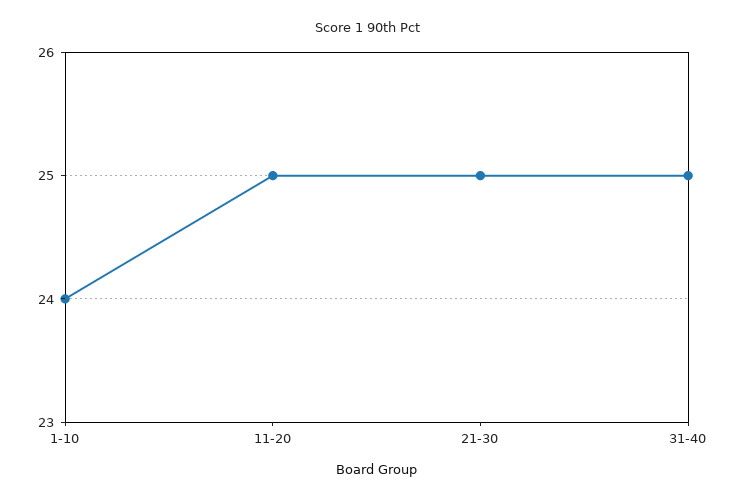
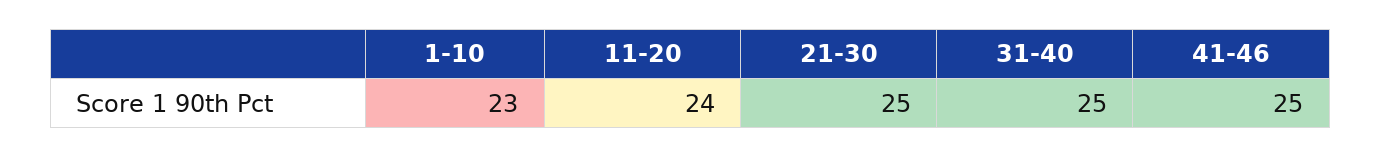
1-10: 24 -> 23
11-20: 25 -> 24
41-46: none -> 25

